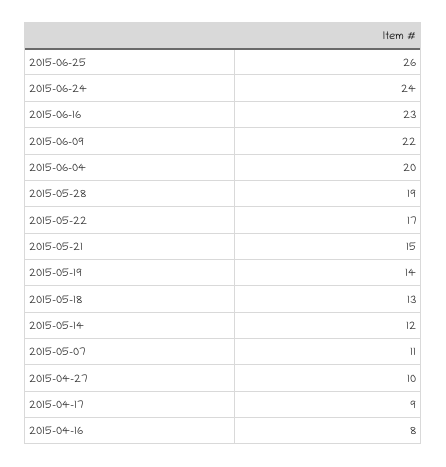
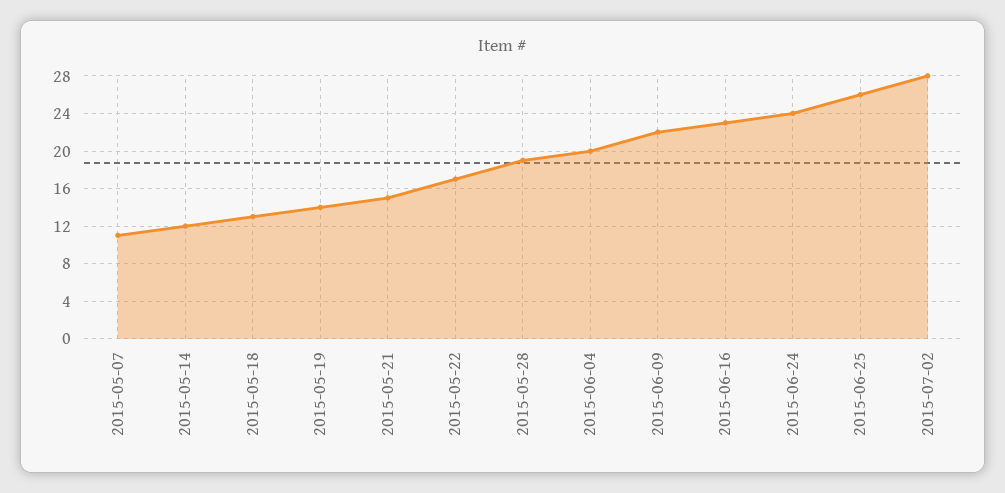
2015-04-27: 10 -> none
2015-04-17: 9 -> none
2015-04-16: 8 -> none
2015-07-02: none -> 28

